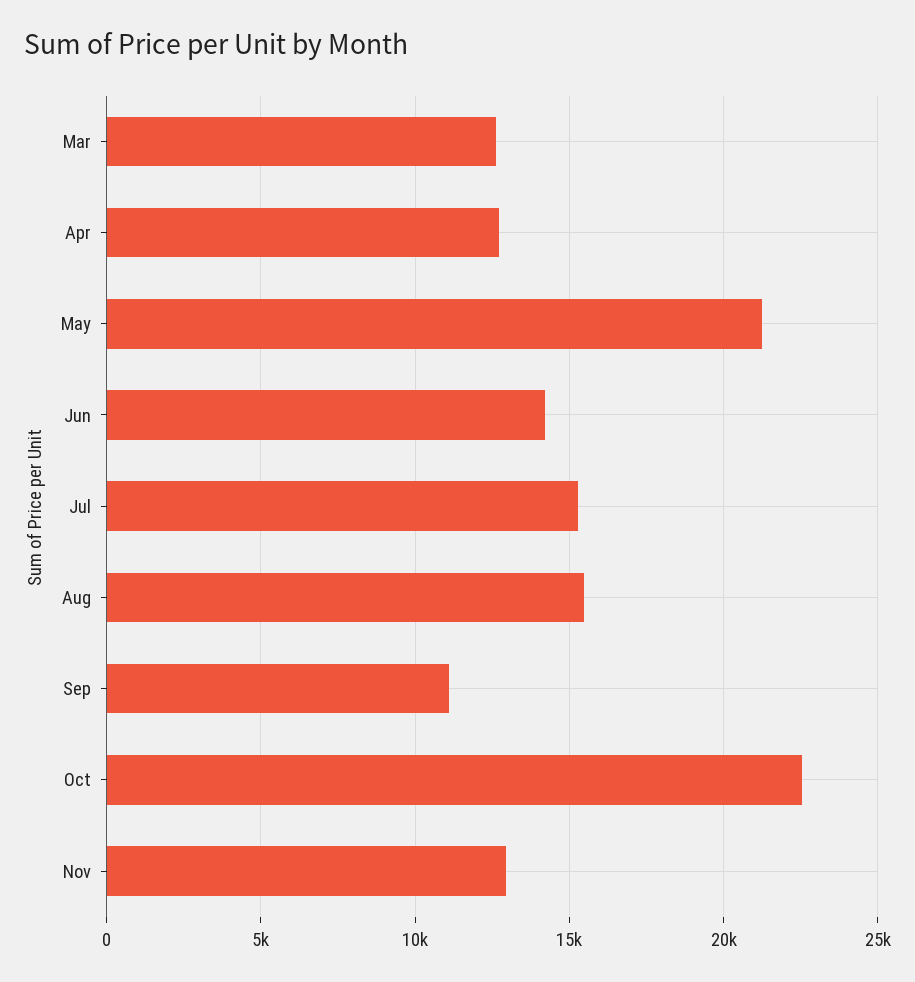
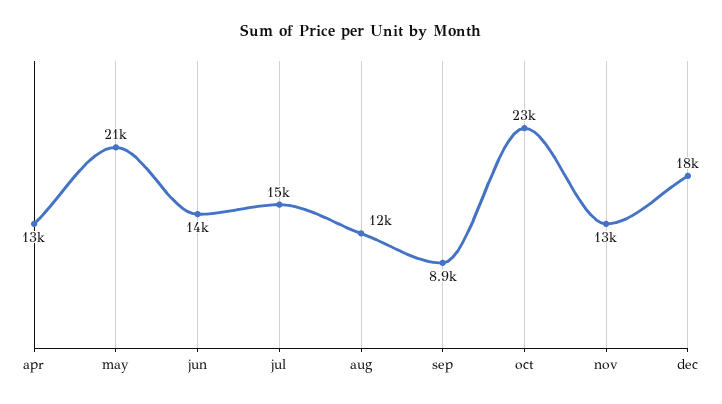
Mar: 12500 -> none
Aug: 15500 -> 12000
Sep: 11000 -> 8900
dec: none -> 18000

